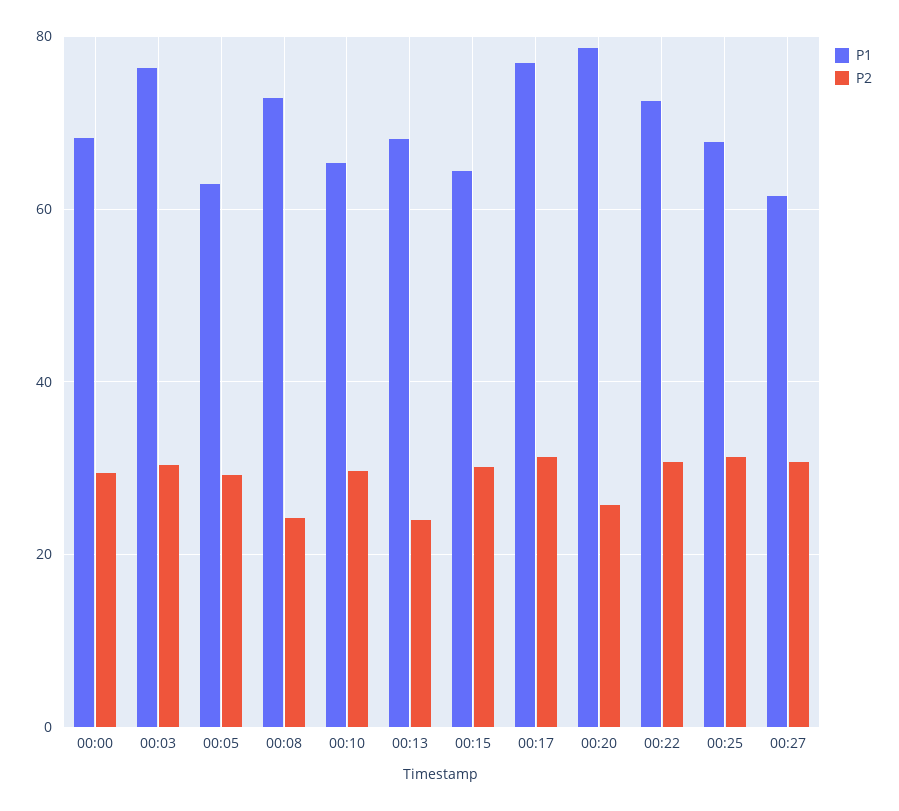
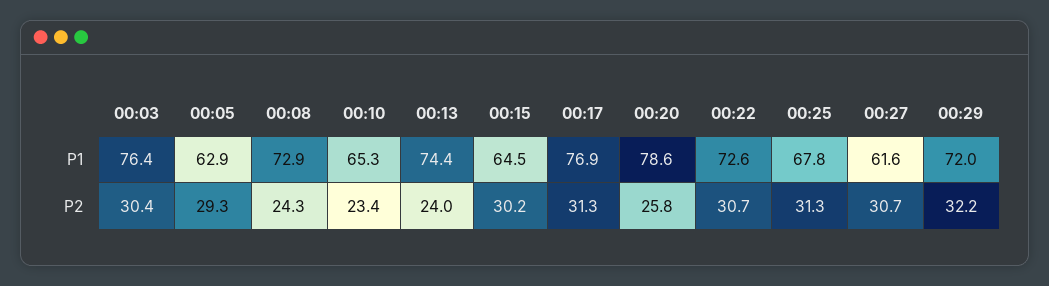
P1, 00:00: 68 -> none
P2, 00:00: 30 -> none
P2, 00:10: 30 -> 23.4
P1, 00:13: 68 -> 74.4
P1, 00:29: none -> 72
P2, 00:29: none -> 32.2

